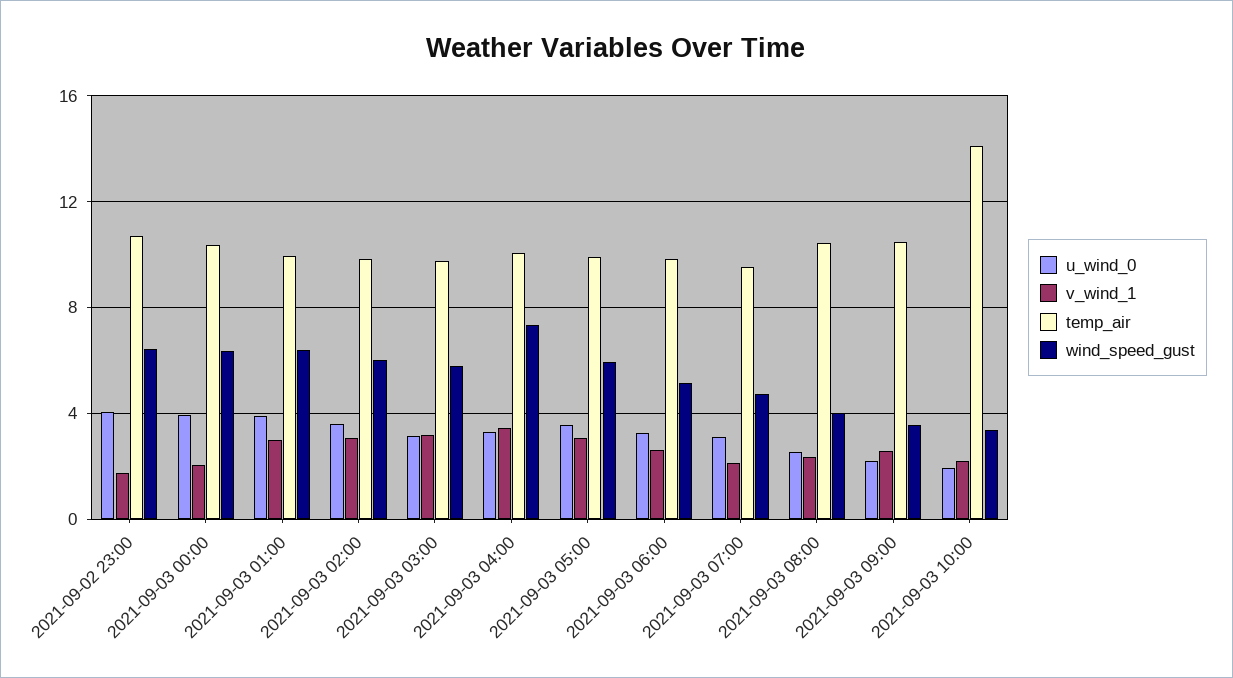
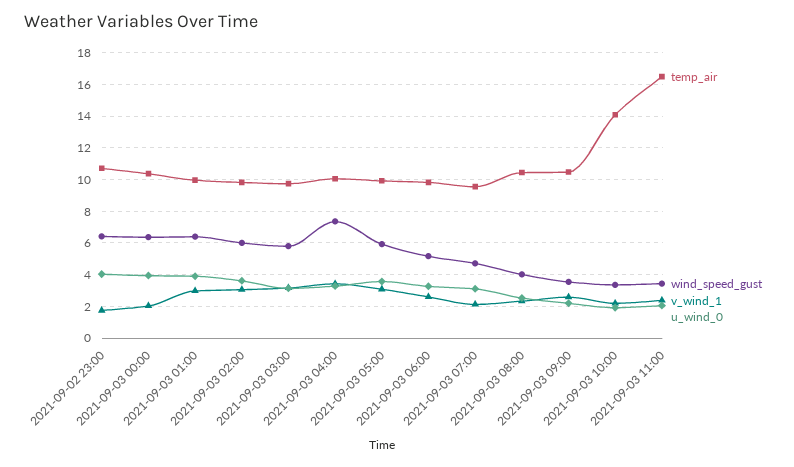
temp_air, 2021-09-03 11:00: none -> 16.5
wind_speed_gust, 2021-09-03 11:00: none -> 3.5
v_wind_1, 2021-09-03 11:00: none -> 2.5
u_wind_0, 2021-09-03 11:00: none -> 2

